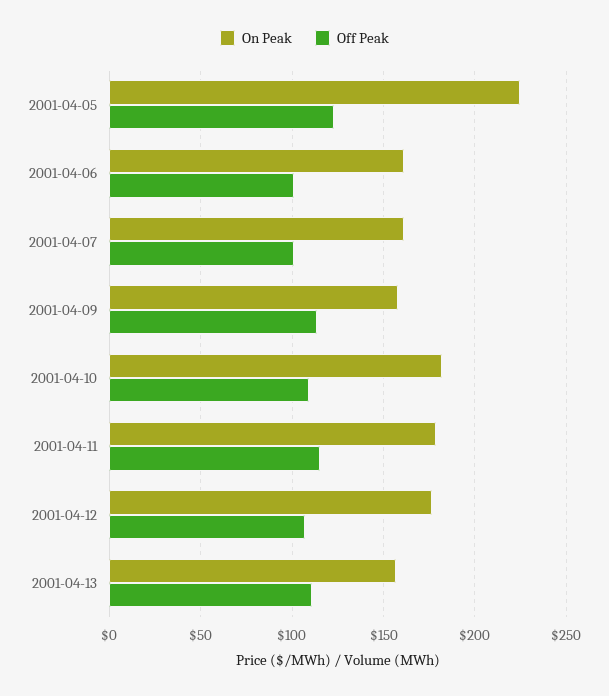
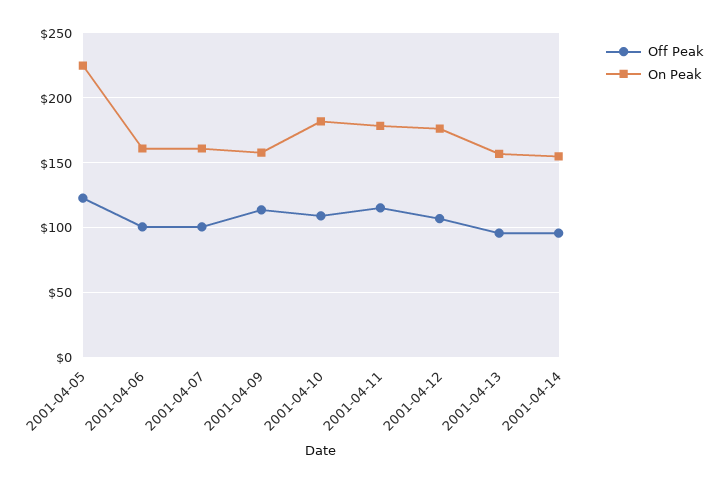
Off Peak, 2001-04-13: 110 -> 95
Off Peak, 2001-04-14: none -> 95
On Peak, 2001-04-14: none -> 155

